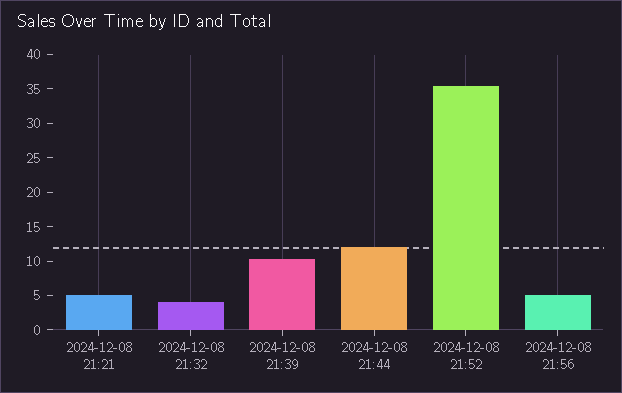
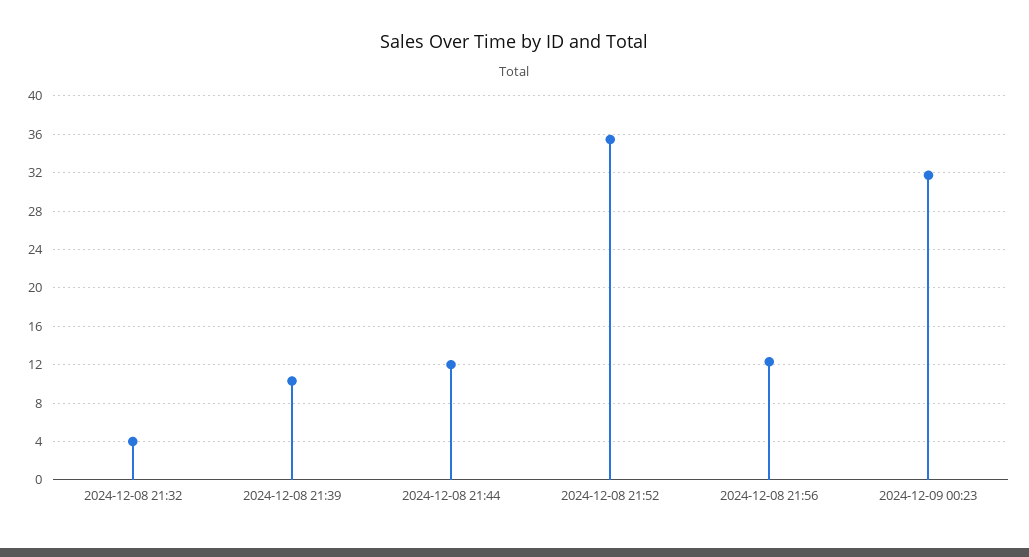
2024-12-08 21:21: 5 -> none
2024-12-08 21:56: 5 -> 12
2024-12-09 00:23: none -> 32

